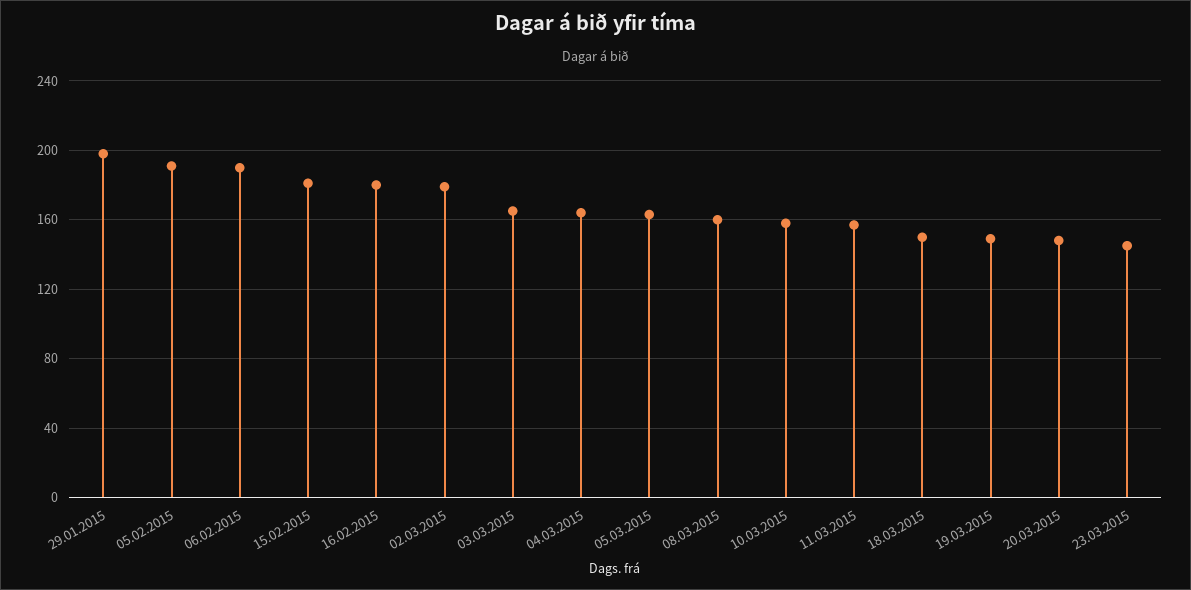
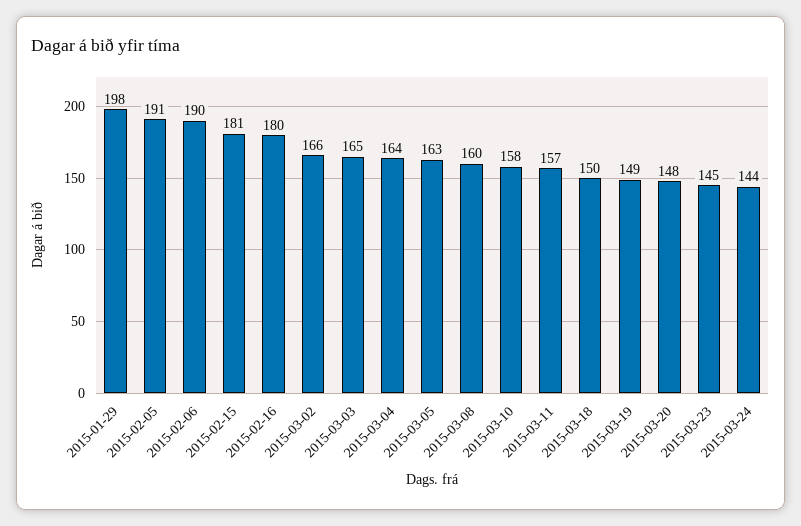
02.03.2015: 180 -> 166
2015-03-24: none -> 144

